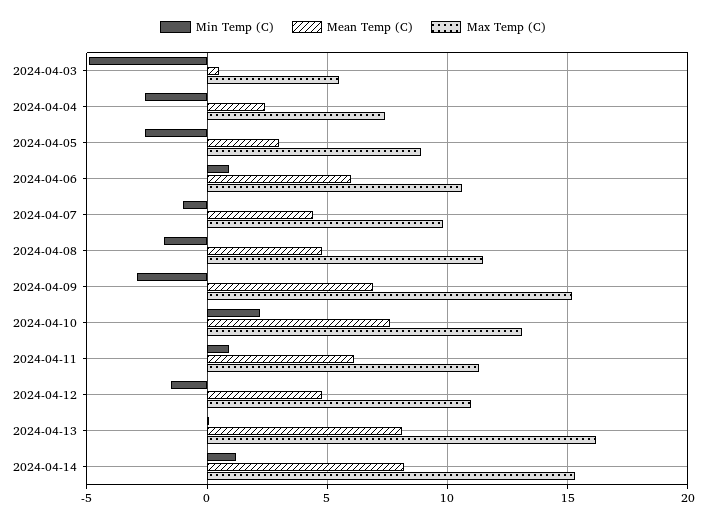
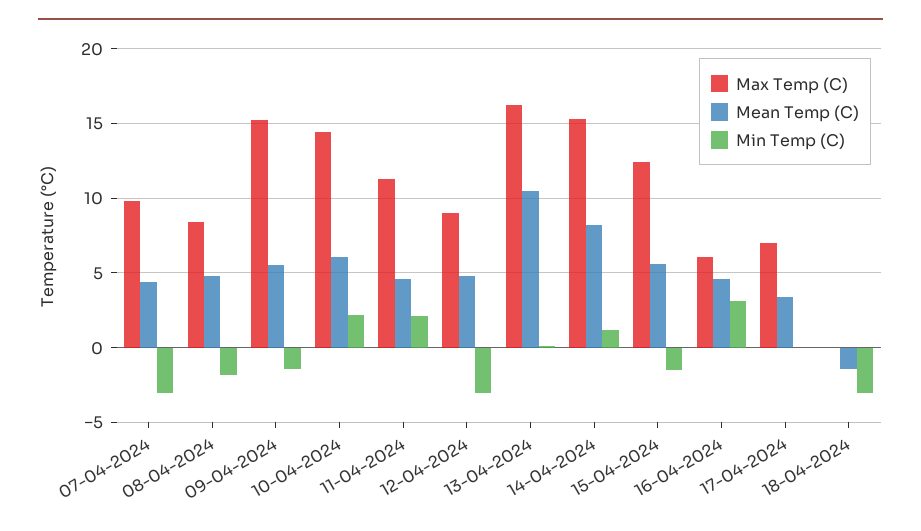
Min Temp (C), 2024-04-03: -5 -> none
Mean Temp (C), 2024-04-03: 0.5 -> none
Max Temp (C), 2024-04-03: 5.5 -> none
Min Temp (C), 2024-04-04: -2.5 -> none
Mean Temp (C), 2024-04-04: 2.5 -> none
Max Temp (C), 2024-04-04: 7.5 -> none
Min Temp (C), 2024-04-05: -2.5 -> none
Mean Temp (C), 2024-04-05: 3 -> none
Max Temp (C), 2024-04-05: 9 -> none
Min Temp (C), 2024-04-06: 1 -> none
Mean Temp (C), 2024-04-06: 6 -> none
Max Temp (C), 2024-04-06: 10.5 -> none
Min Temp (C), 2024-04-07: -1 -> -3
Max Temp (C), 2024-04-08: 11.5 -> 8.5
Min Temp (C), 2024-04-09: -3 -> -1.5
Mean Temp (C), 2024-04-09: 7 -> 5.5
Mean Temp (C), 2024-04-10: 7.5 -> 6
Max Temp (C), 2024-04-10: 13 -> 14.5
Min Temp (C), 2024-04-11: 1 -> 2
Mean Temp (C), 2024-04-11: 6 -> 4.5
Min Temp (C), 2024-04-12: -1.5 -> -3
Max Temp (C), 2024-04-12: 11 -> 9
Mean Temp (C), 2024-04-13: 8 -> 10.5
Max Temp (C), 15-04-2024: none -> 12.5
Mean Temp (C), 15-04-2024: none -> 5.5
Min Temp (C), 15-04-2024: none -> -1.5
Max Temp (C), 16-04-2024: none -> 6
Mean Temp (C), 16-04-2024: none -> 4.5
Min Temp (C), 16-04-2024: none -> 3
Max Temp (C), 17-04-2024: none -> 7
Mean Temp (C), 17-04-2024: none -> 3.5
Min Temp (C), 17-04-2024: none -> 0
Max Temp (C), 18-04-2024: none -> 0
Mean Temp (C), 18-04-2024: none -> -1.5
Min Temp (C), 18-04-2024: none -> -3

